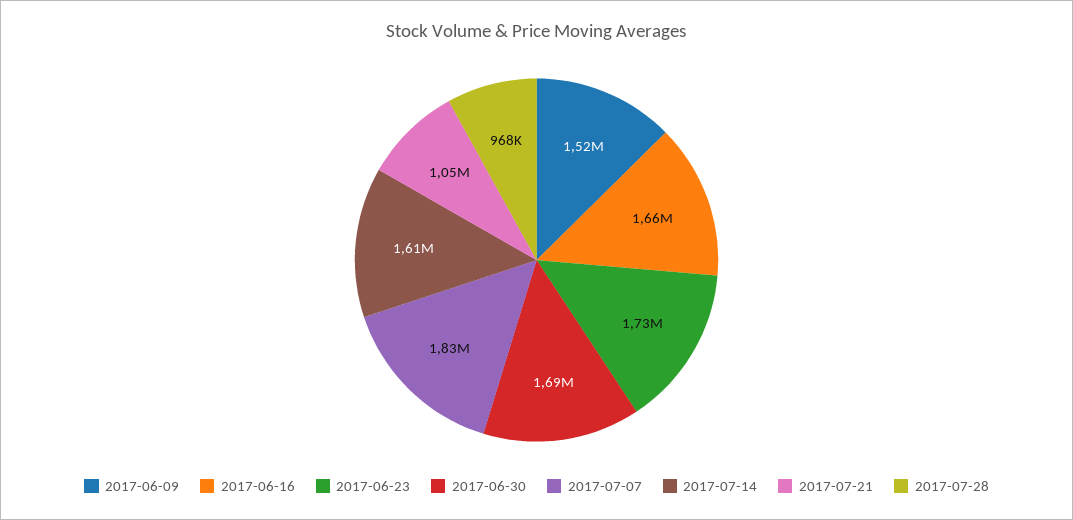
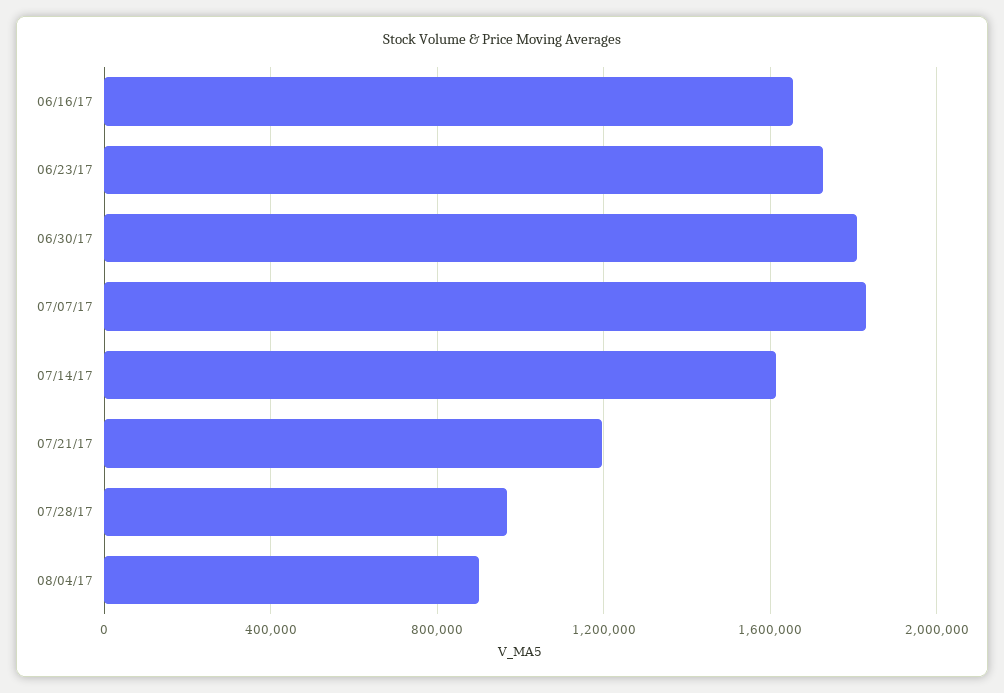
2017-06-09: 1520000 -> none
2017-06-30: 1690000 -> 1800000
2017-07-21: 1050000 -> 1200000
08/04/17: none -> 900000

